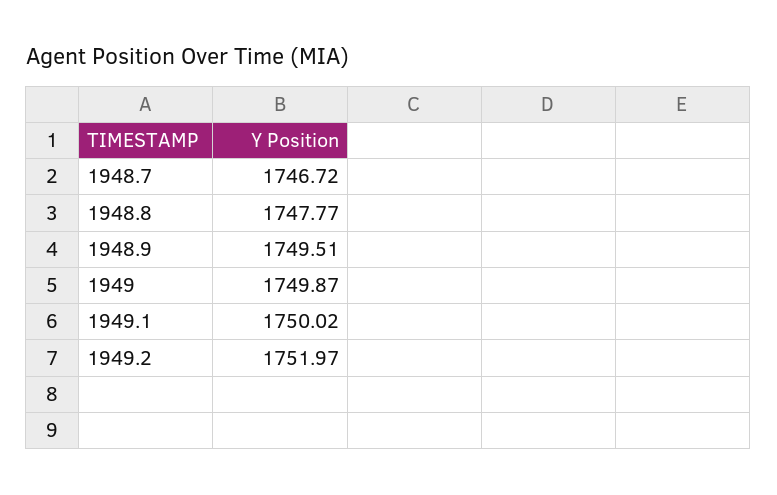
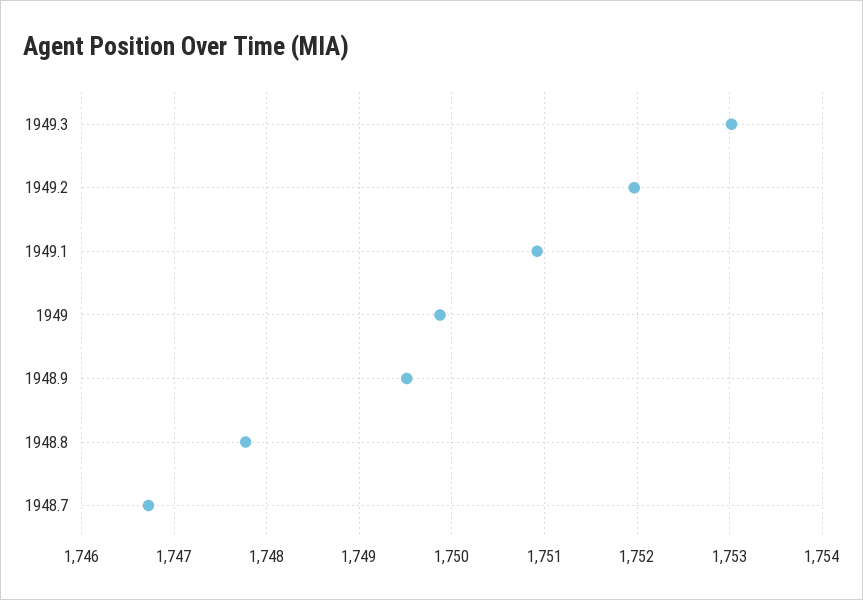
1949.1: 1750.02 -> 1750.9
1949.3: none -> 1753

